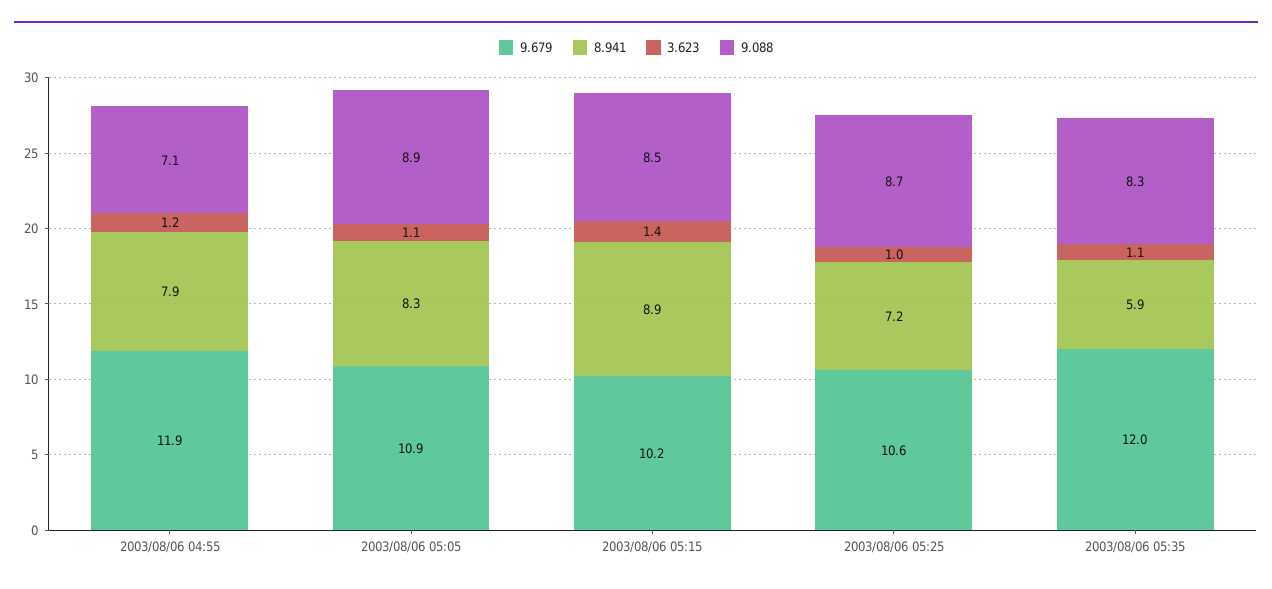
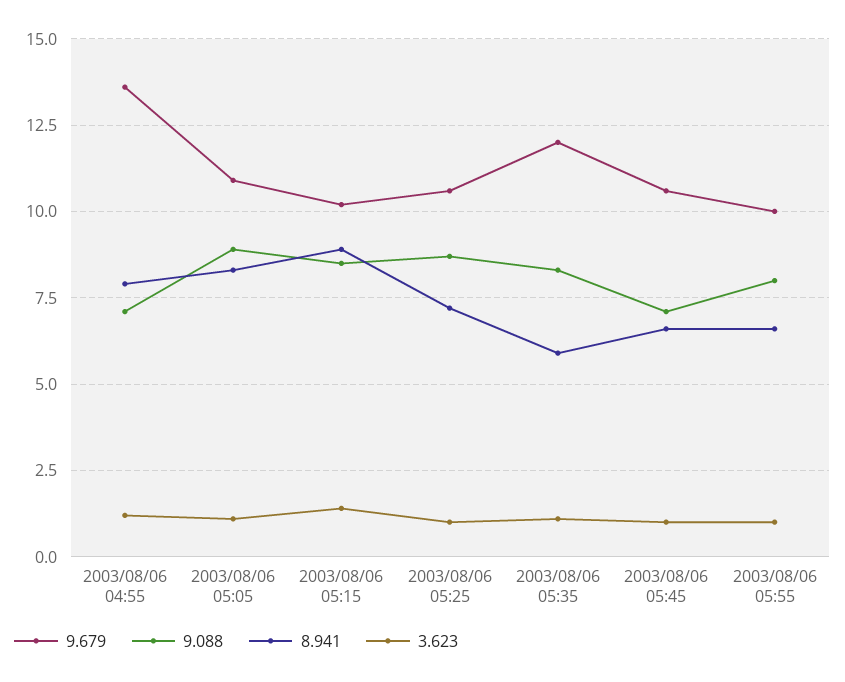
9.679, 2003/08/06 04:55: 11.9 -> 13.5
9.679, 2003/08/06 05:45: none -> 10.5
9.088, 2003/08/06 05:45: none -> 7
8.941, 2003/08/06 05:45: none -> 6.5
3.623, 2003/08/06 05:45: none -> 1
9.679, 2003/08/06 05:55: none -> 10
9.088, 2003/08/06 05:55: none -> 8
8.941, 2003/08/06 05:55: none -> 6.5
3.623, 2003/08/06 05:55: none -> 1

